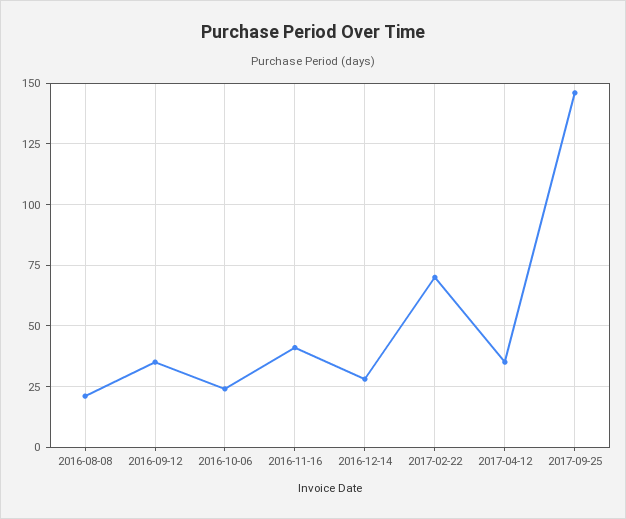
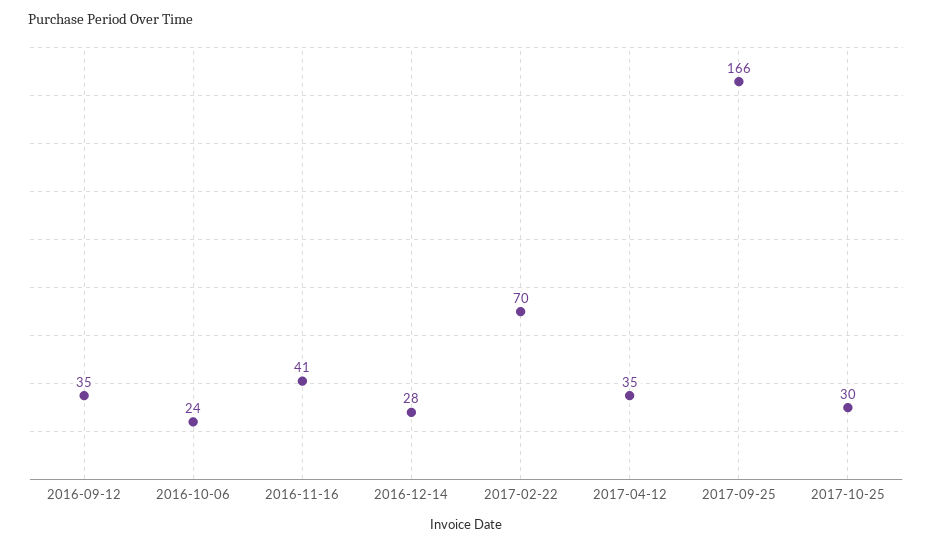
2016-08-08: 20 -> none
2017-09-25: 145 -> 166
2017-10-25: none -> 30

